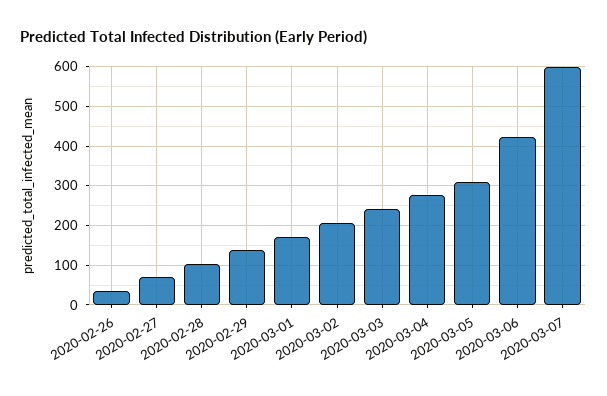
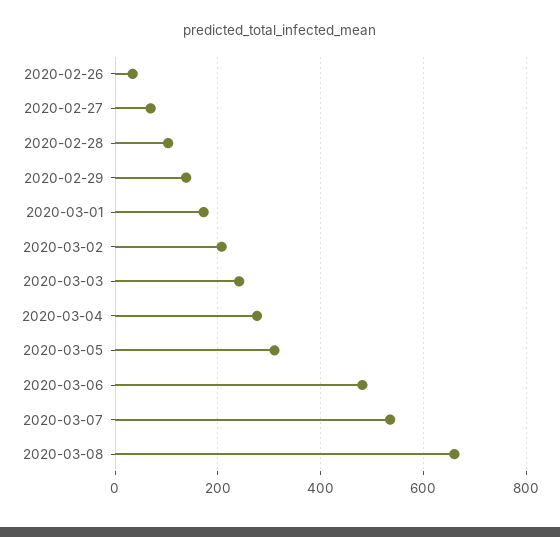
2020-03-06: 420 -> 480
2020-03-07: 600 -> 540
2020-03-08: none -> 660

